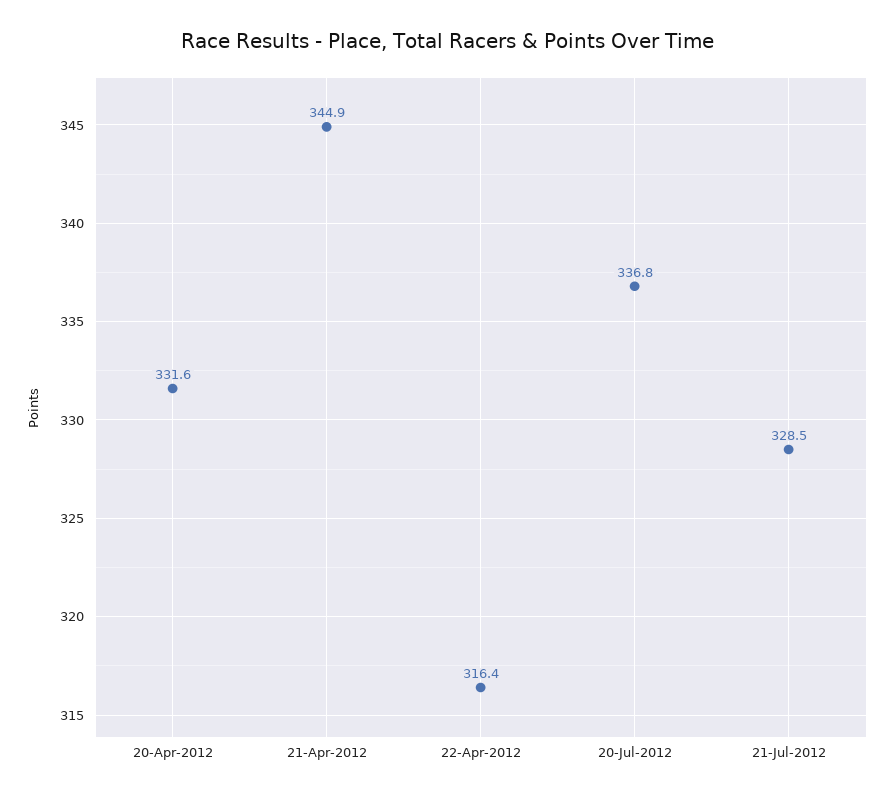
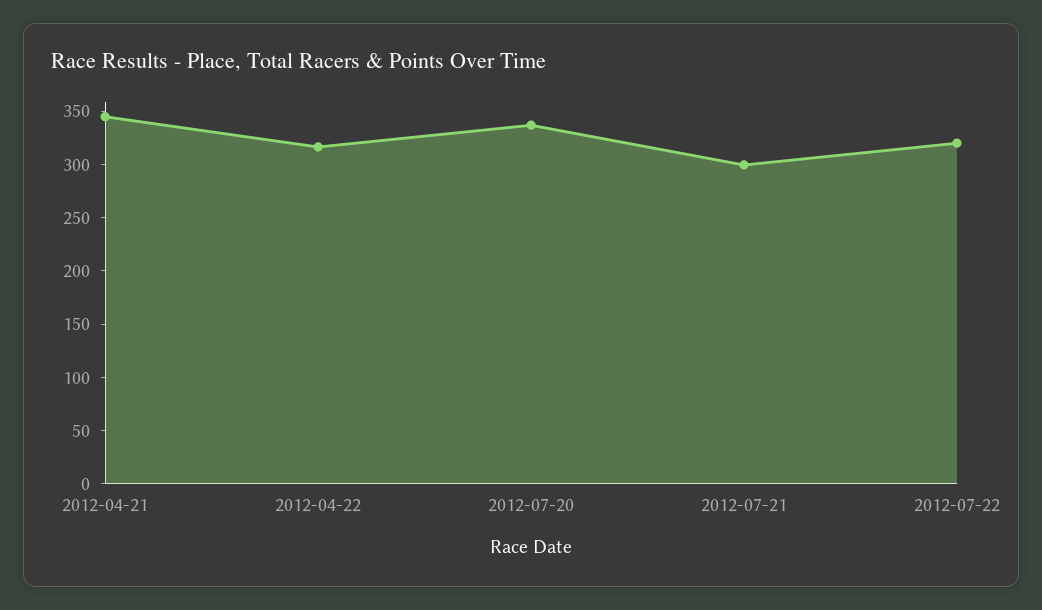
20-Apr-2012: 331.6 -> none
21-Jul-2012: 328.5 -> 300
2012-07-22: none -> 320

